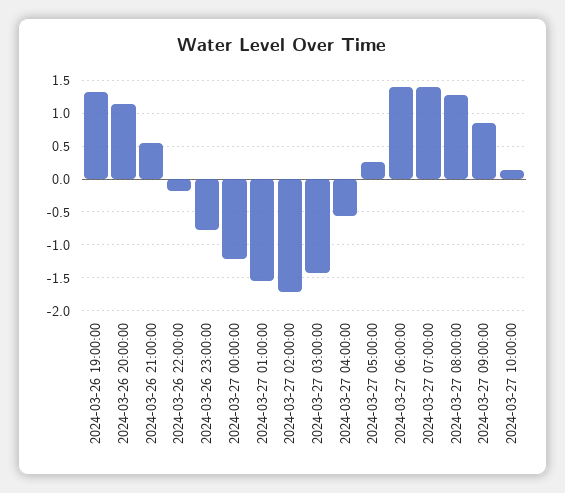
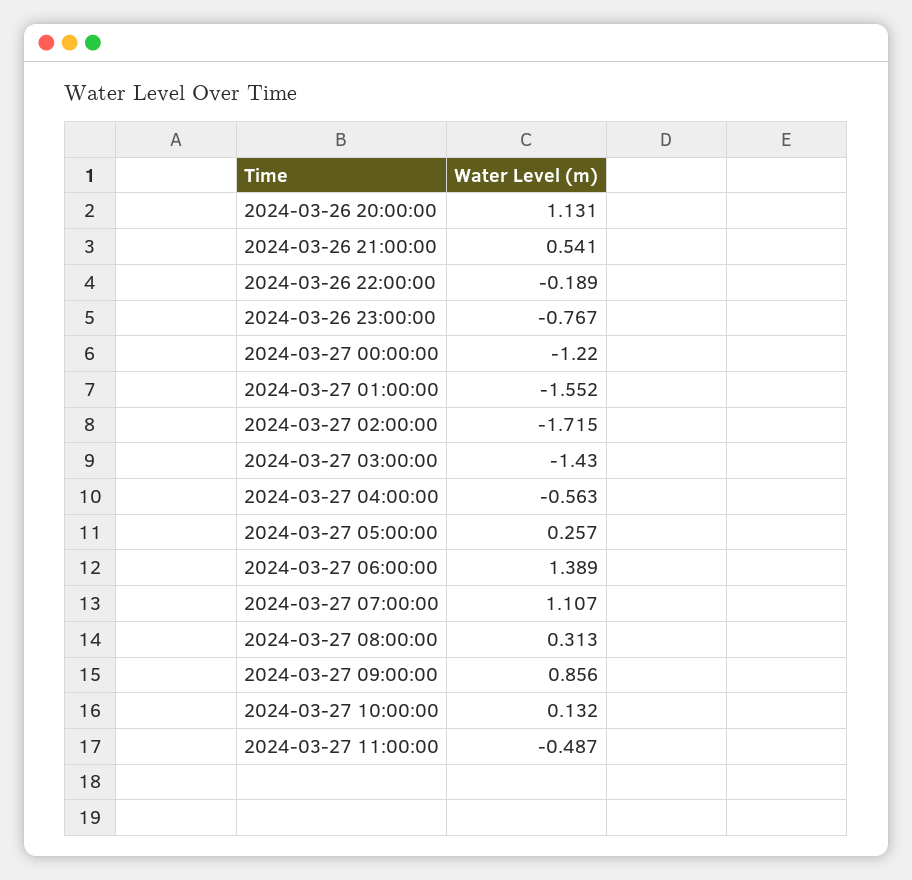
2024-03-26 19:00:00: 1.3 -> none
2024-03-27 07:00:00: 1.4 -> 1.107
2024-03-27 08:00:00: 1.3 -> 0.313
2024-03-27 11:00:00: none -> -0.487

